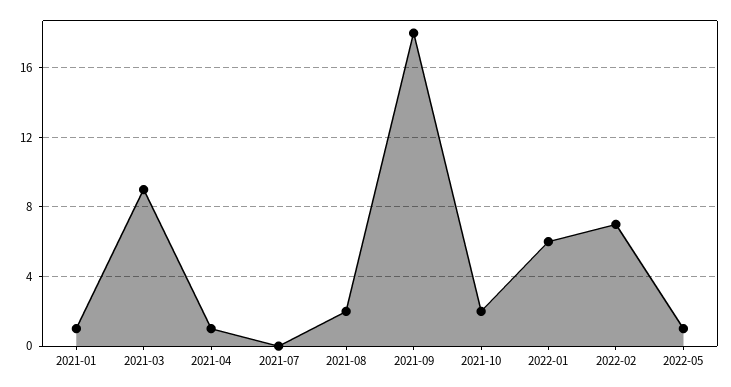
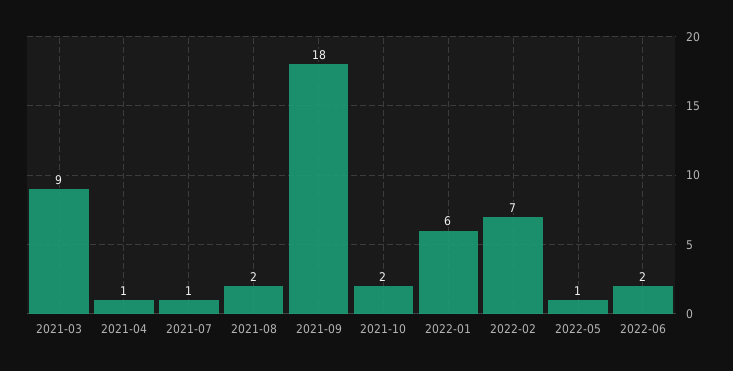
2021-01: 1 -> none
2021-07: 0 -> 1
2022-06: none -> 2

